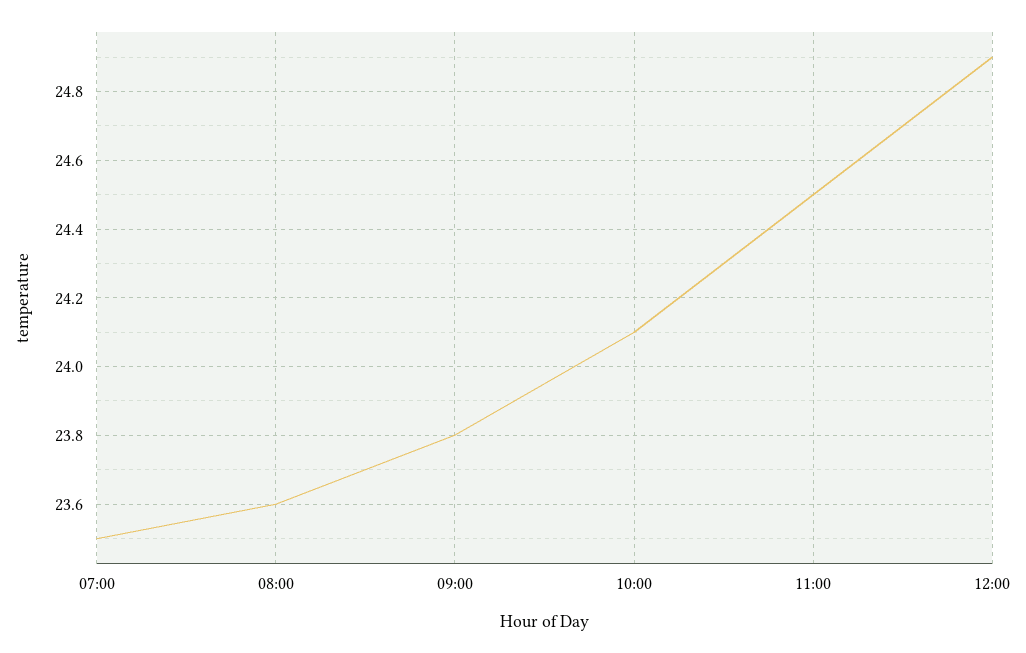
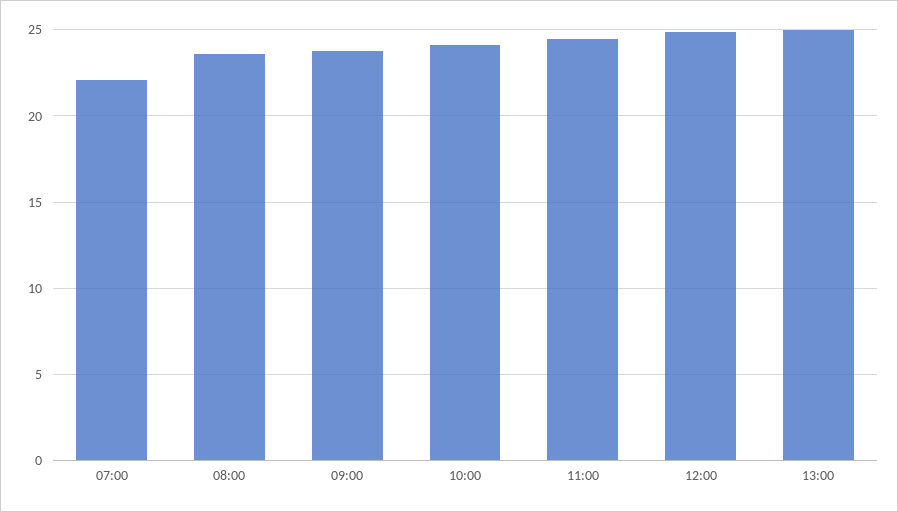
07:00: 23.5 -> 22
13:00: none -> 25

